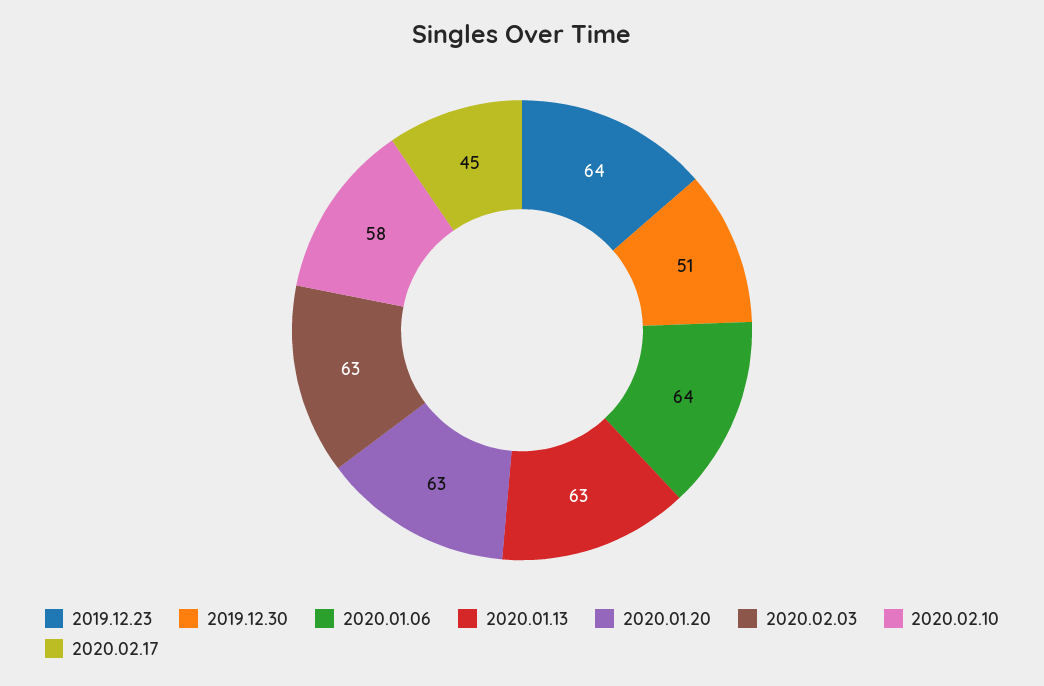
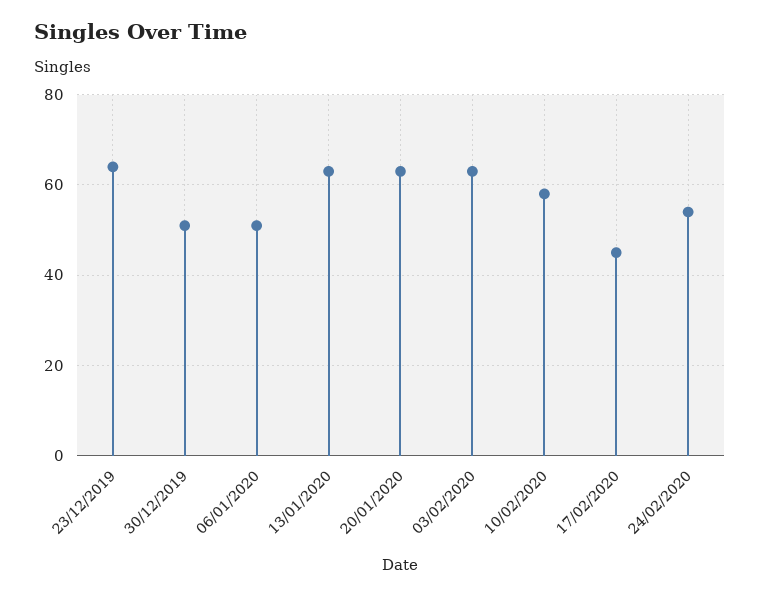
2020.01.06: 64 -> 50
24/02/2020: none -> 55

